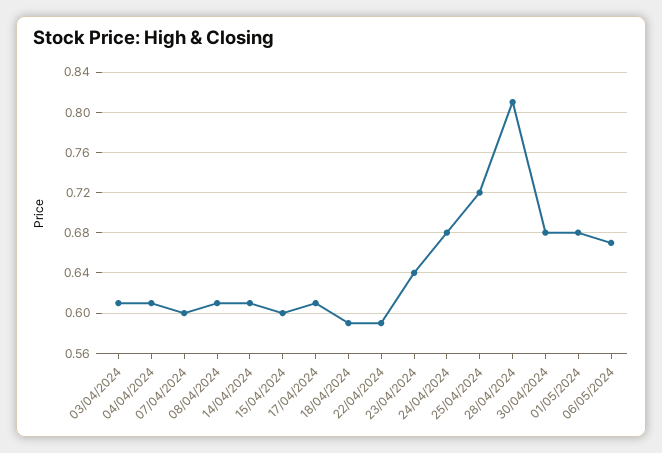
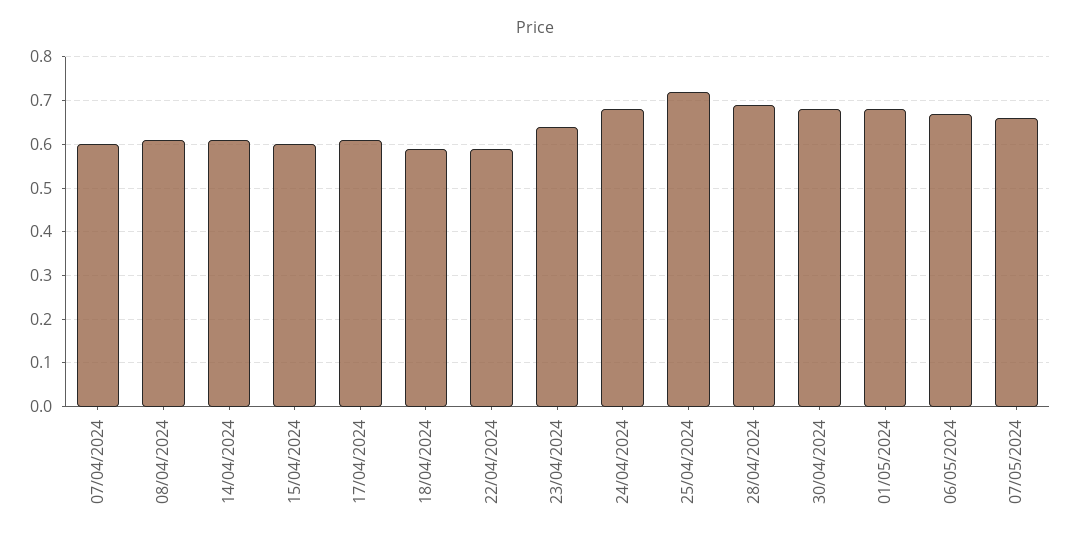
03/04/2024: 0.61 -> none
04/04/2024: 0.61 -> none
28/04/2024: 0.81 -> 0.7
07/05/2024: none -> 0.65

